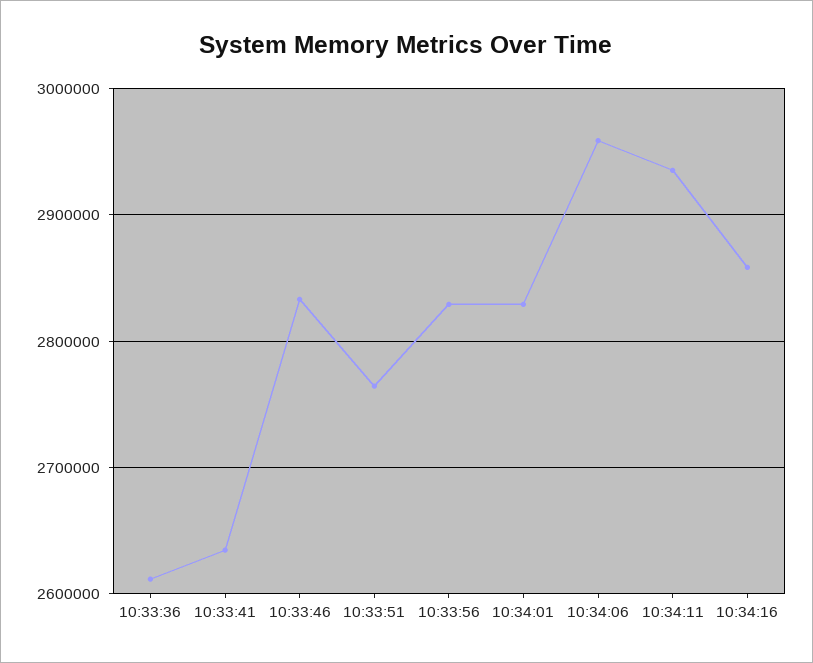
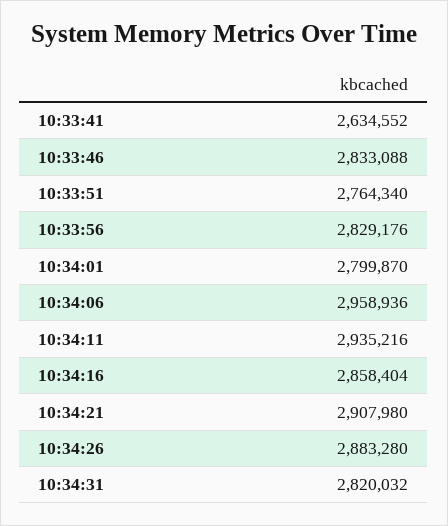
10:33:36: 2610000 -> none
10:34:01: 2830000 -> 2799870
10:34:21: none -> 2907980
10:34:26: none -> 2883280
10:34:31: none -> 2820032

